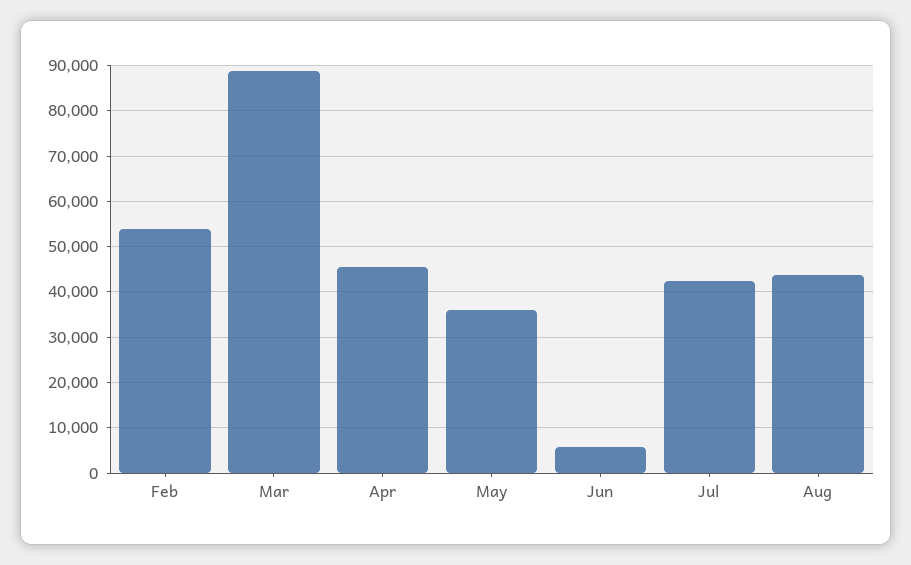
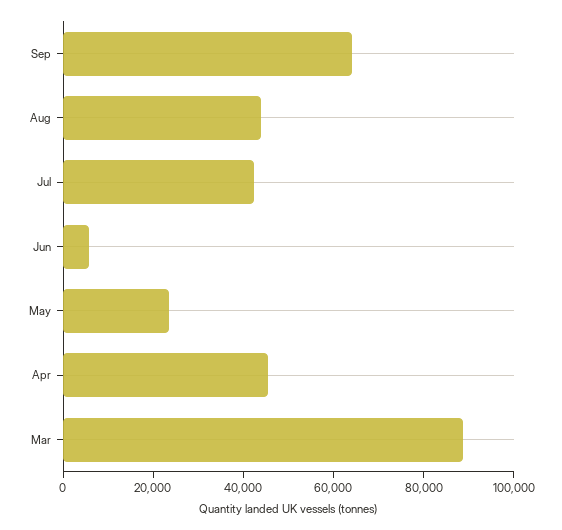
Feb: 54000 -> none
May: 36000 -> 25000
Sep: none -> 65000

